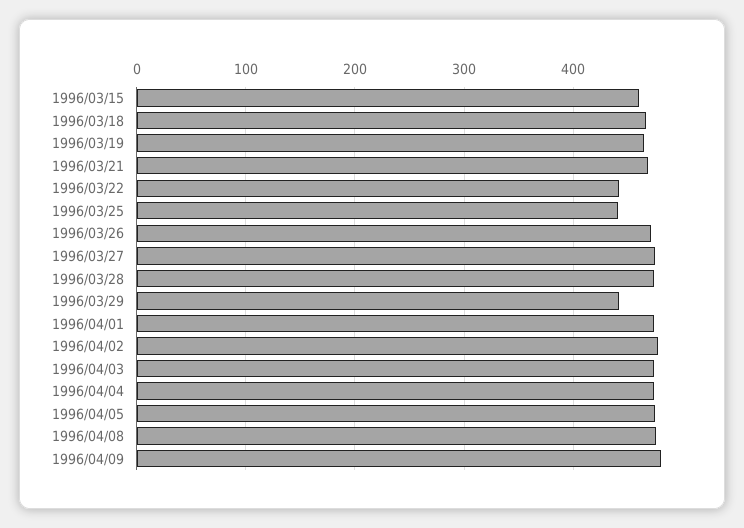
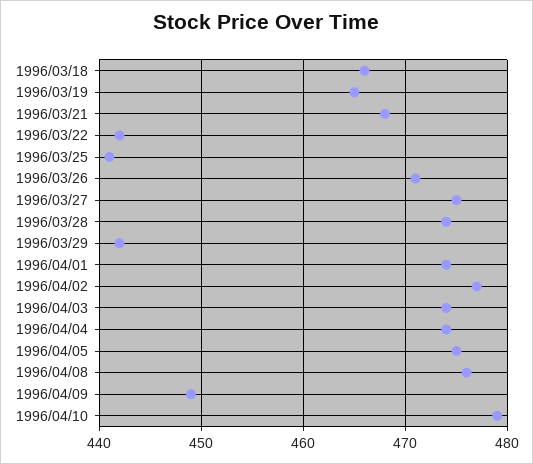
1996/03/15: 460 -> none
1996/04/09: 480 -> 449
1996/04/10: none -> 479

